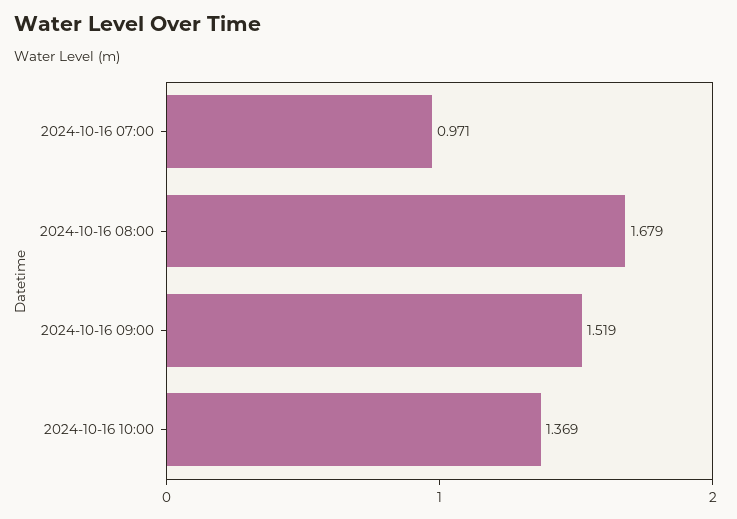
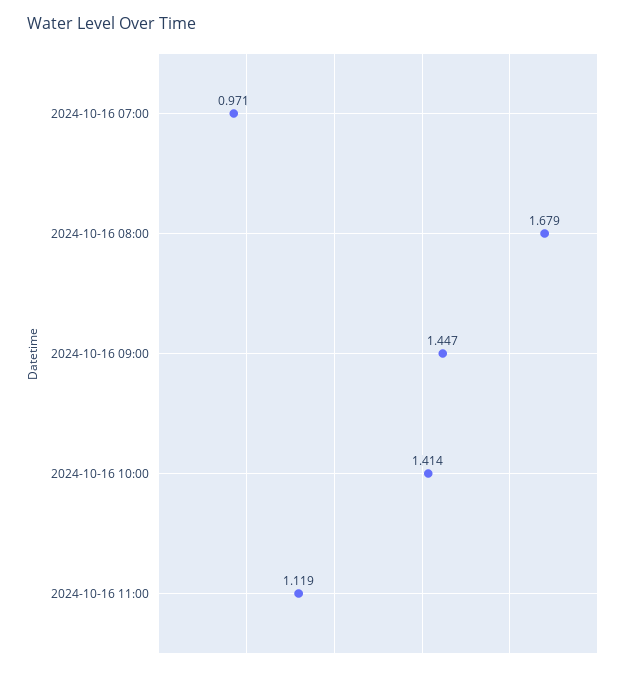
2024-10-16 09:00: 1.519 -> 1.447
2024-10-16 10:00: 1.369 -> 1.414
2024-10-16 11:00: none -> 1.119

